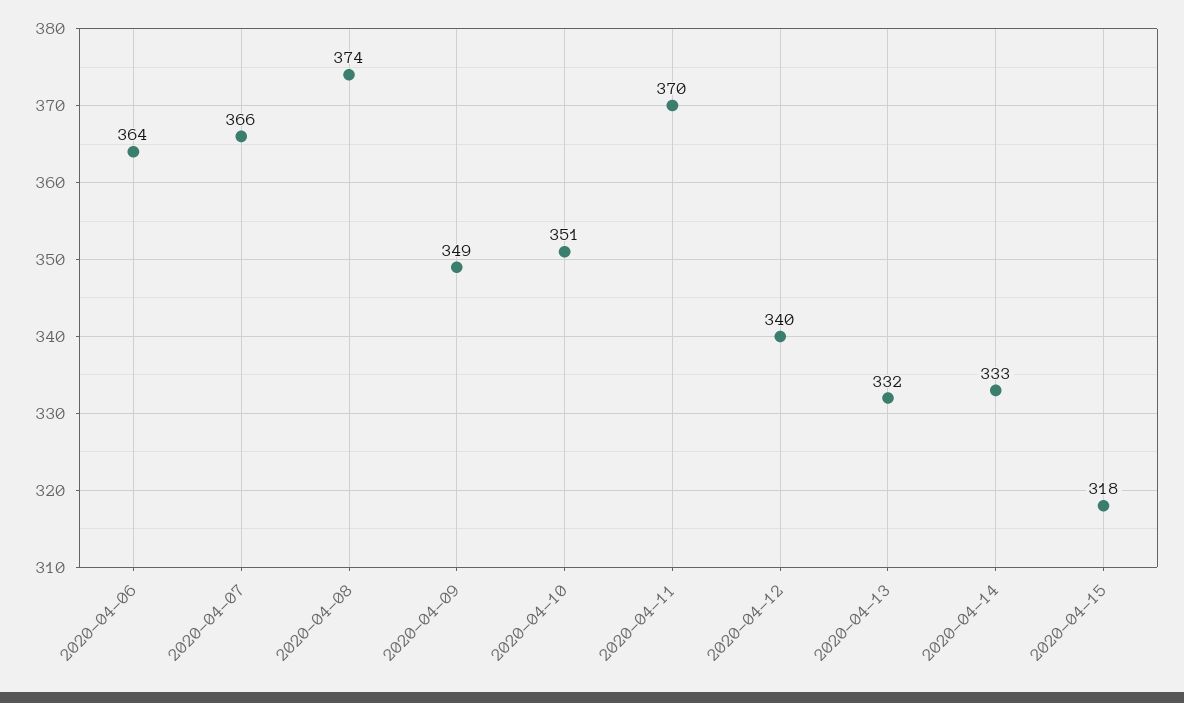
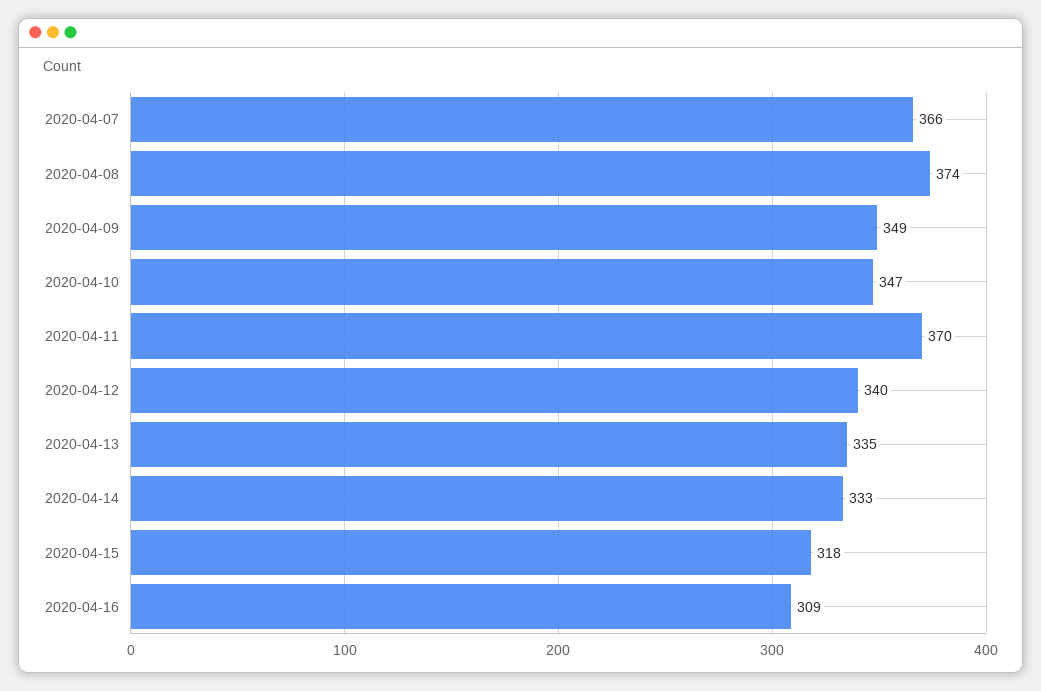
2020-04-06: 364 -> none
2020-04-10: 351 -> 347
2020-04-13: 332 -> 335
2020-04-16: none -> 309

